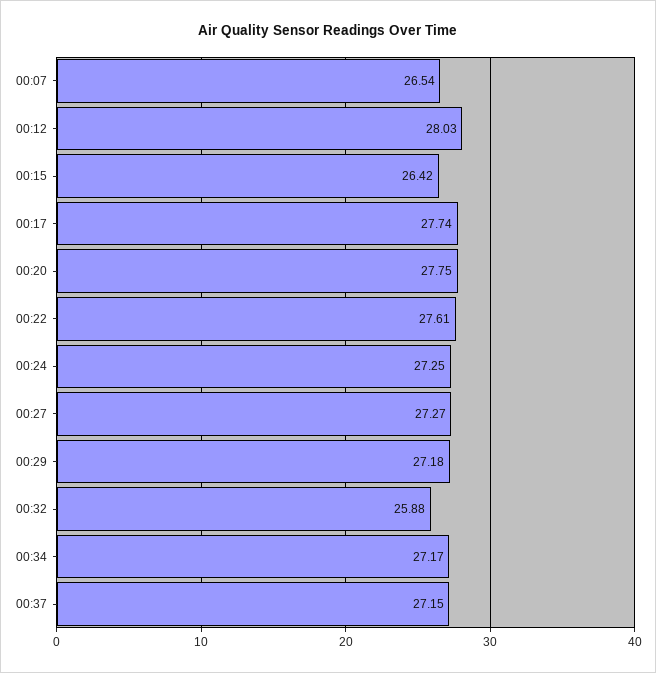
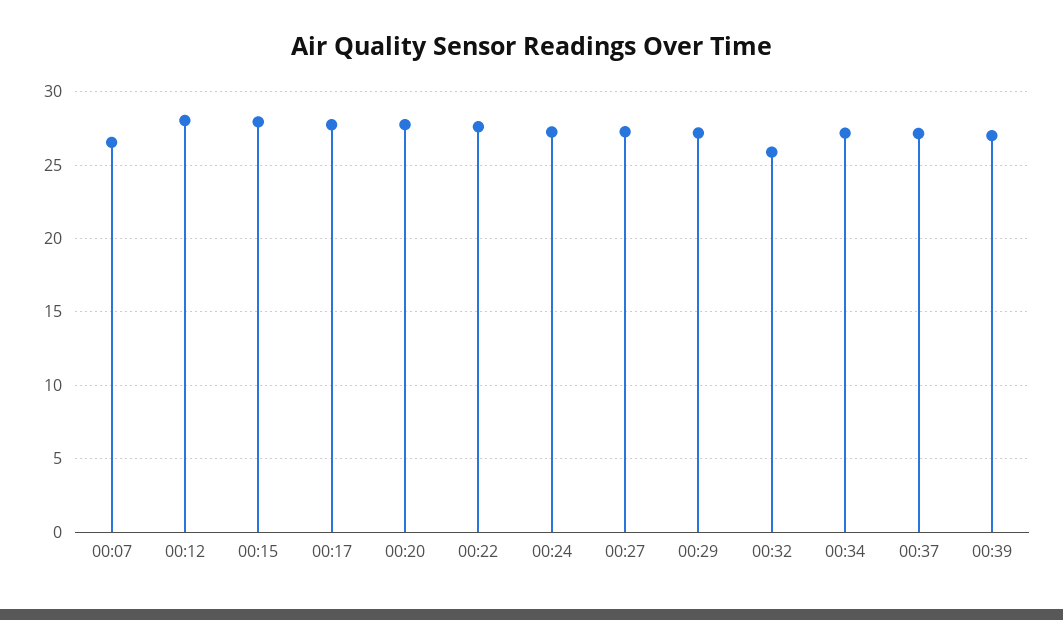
00:15: 26.42 -> 28
00:39: none -> 27

